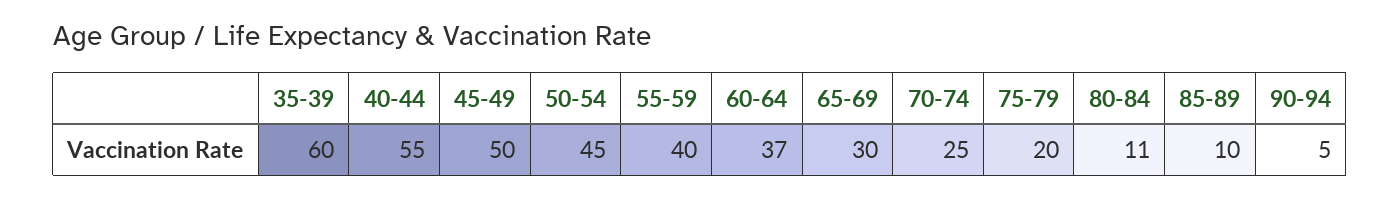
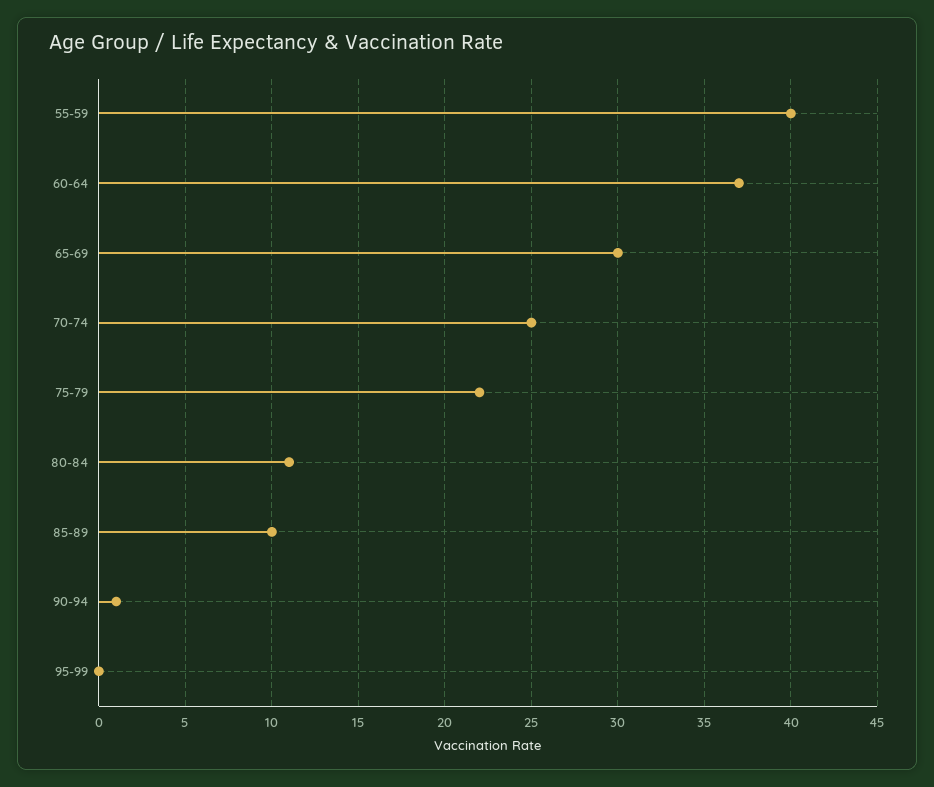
35-39: 60 -> none
40-44: 55 -> none
45-49: 50 -> none
50-54: 45 -> none
75-79: 20 -> 22
90-94: 5 -> 1
95-99: none -> 0

